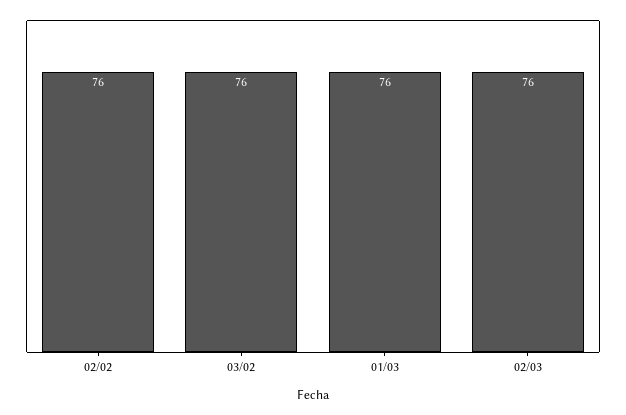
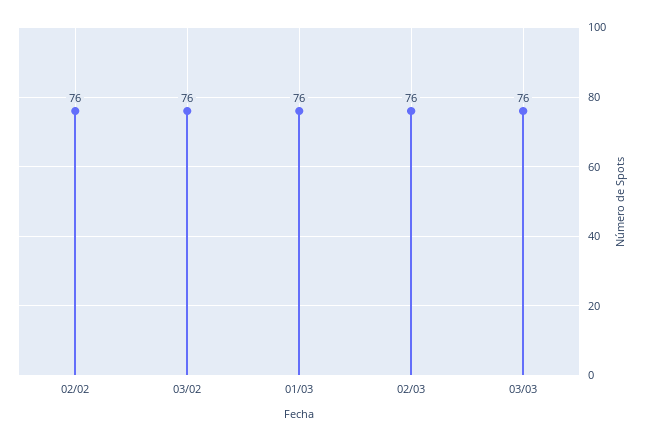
03/03: none -> 76

